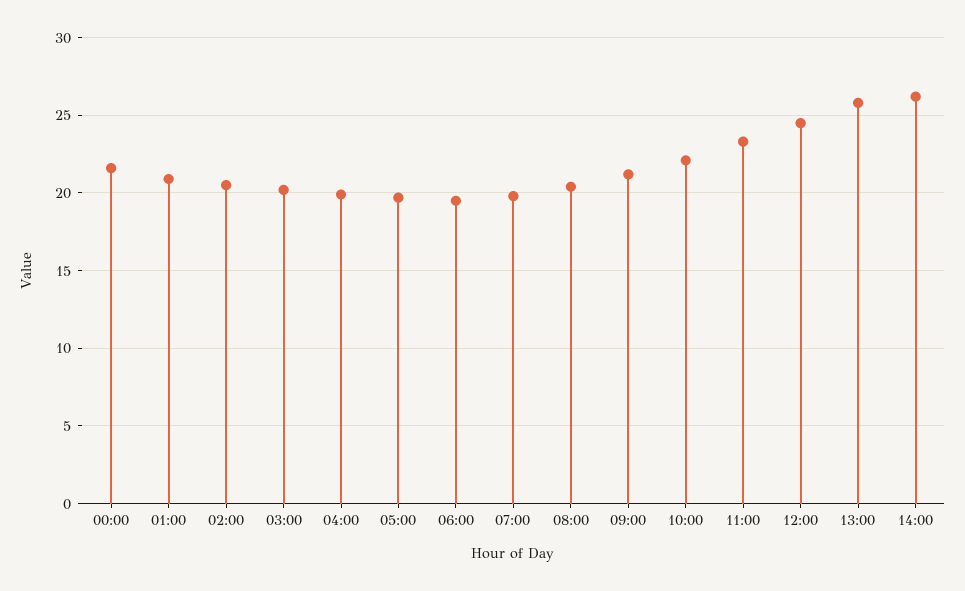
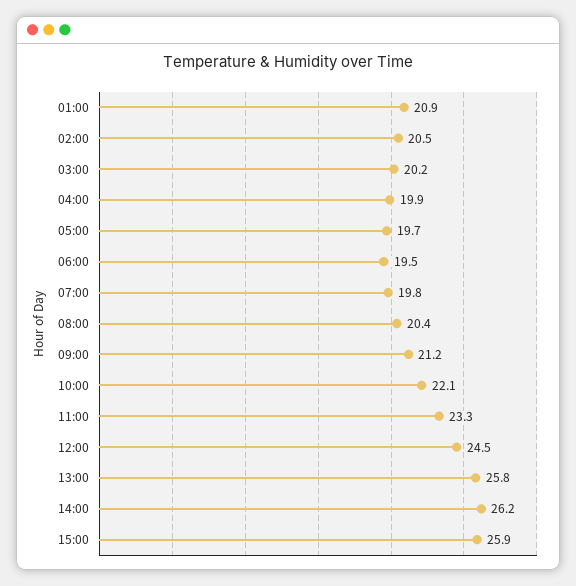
00:00: 21.5 -> none
15:00: none -> 25.9

